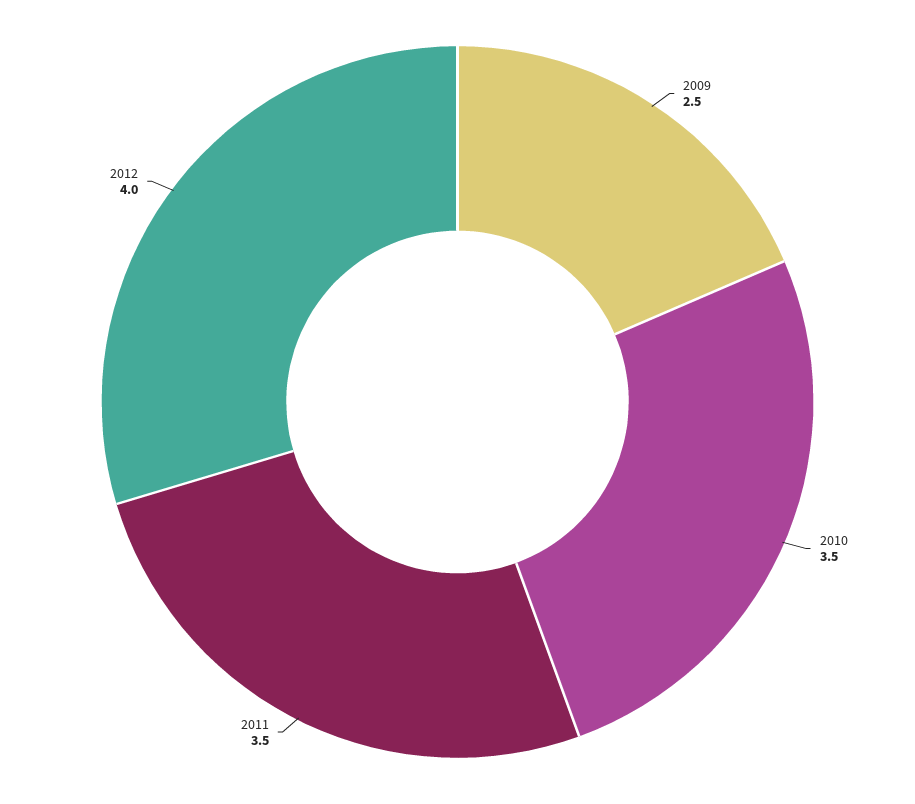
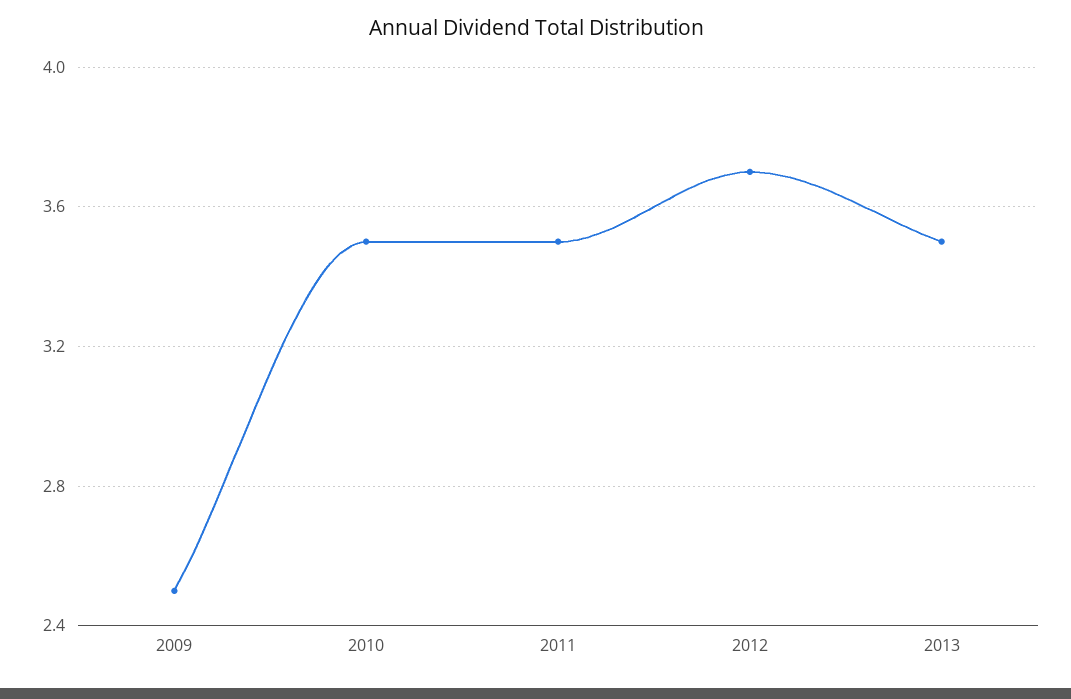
2012: 4 -> 3.7
2013: none -> 3.5

